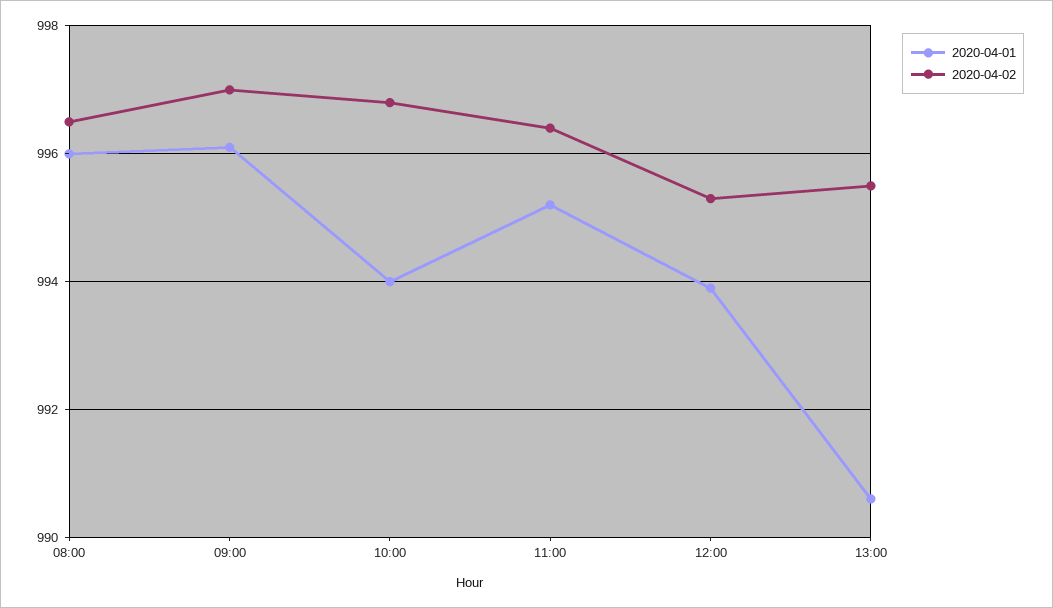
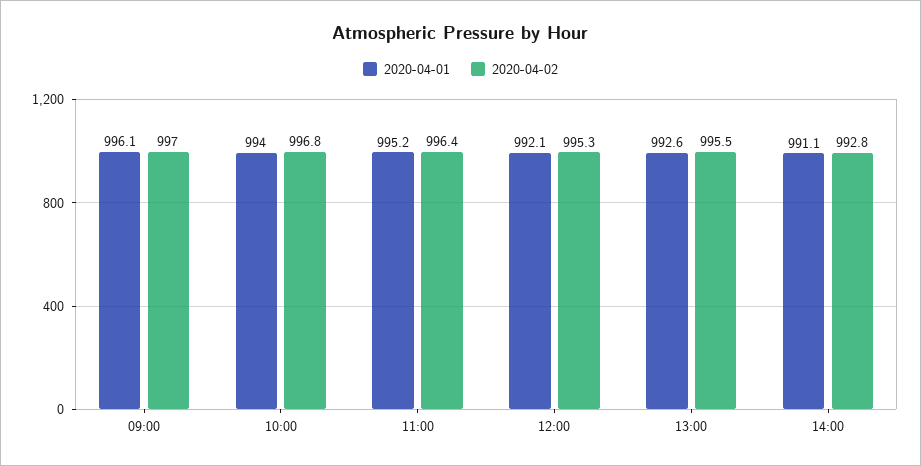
2020-04-01, 08:00: 996 -> none
2020-04-02, 08:00: 996.5 -> none
2020-04-01, 12:00: 994 -> 992.1
2020-04-01, 13:00: 990.5 -> 992.6
2020-04-01, 14:00: none -> 991.1
2020-04-02, 14:00: none -> 992.8

